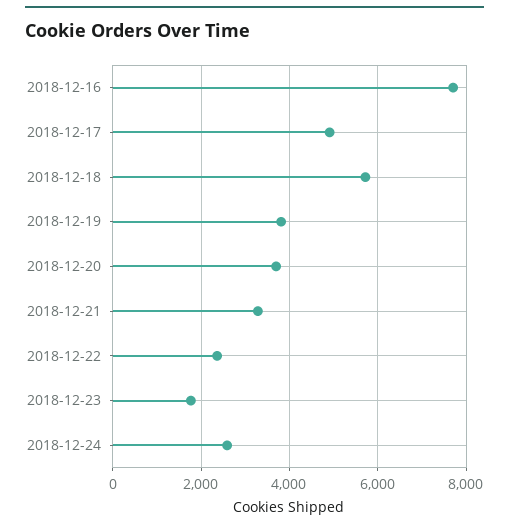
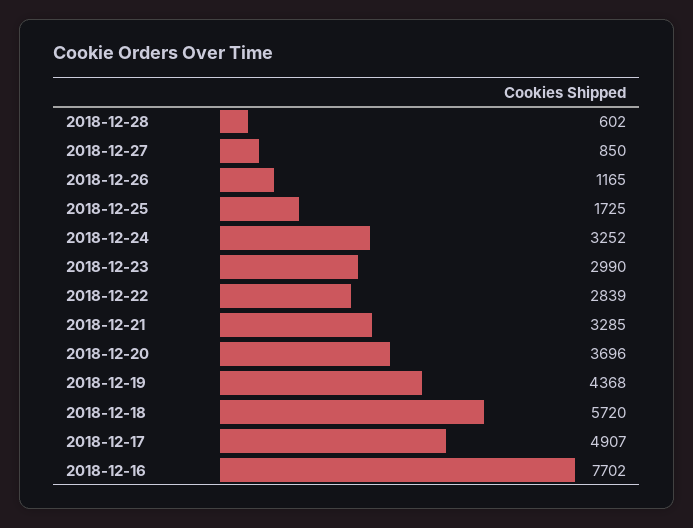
2018-12-19: 3800 -> 4368
2018-12-22: 2400 -> 2839
2018-12-23: 1800 -> 2990
2018-12-24: 2600 -> 3252
2018-12-28: none -> 602
2018-12-27: none -> 850
2018-12-26: none -> 1165
2018-12-25: none -> 1725

